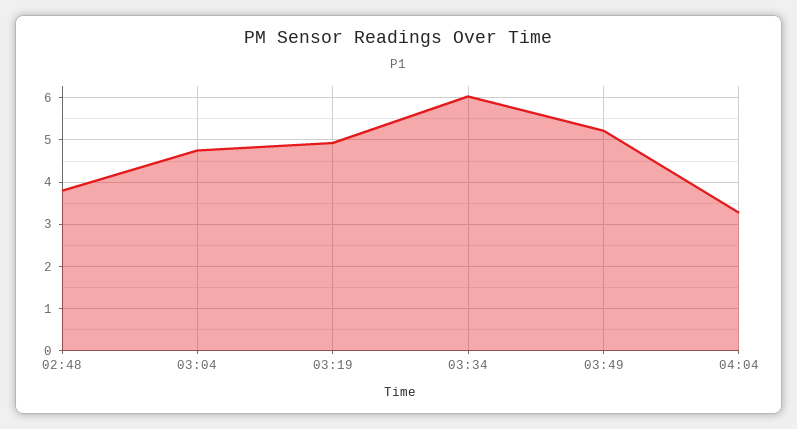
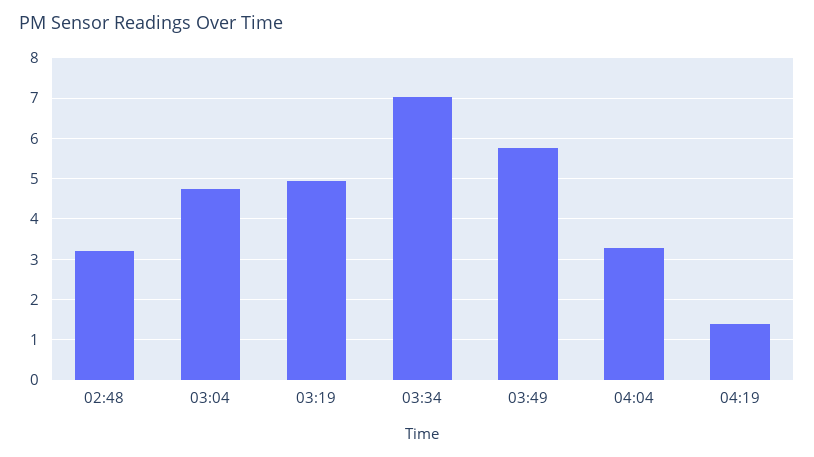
02:48: 3.8 -> 3.2
03:34: 6 -> 7
03:49: 5.2 -> 5.8
04:19: none -> 1.4

